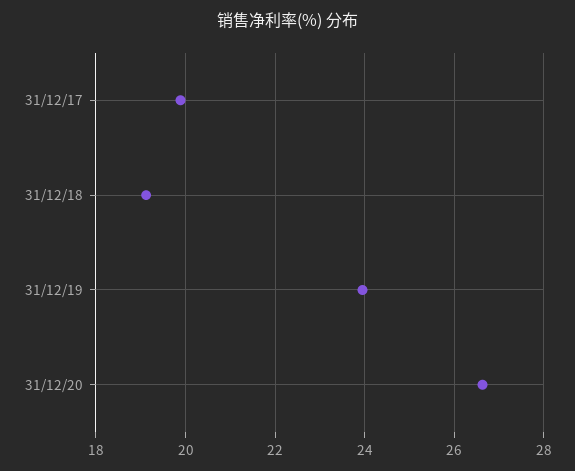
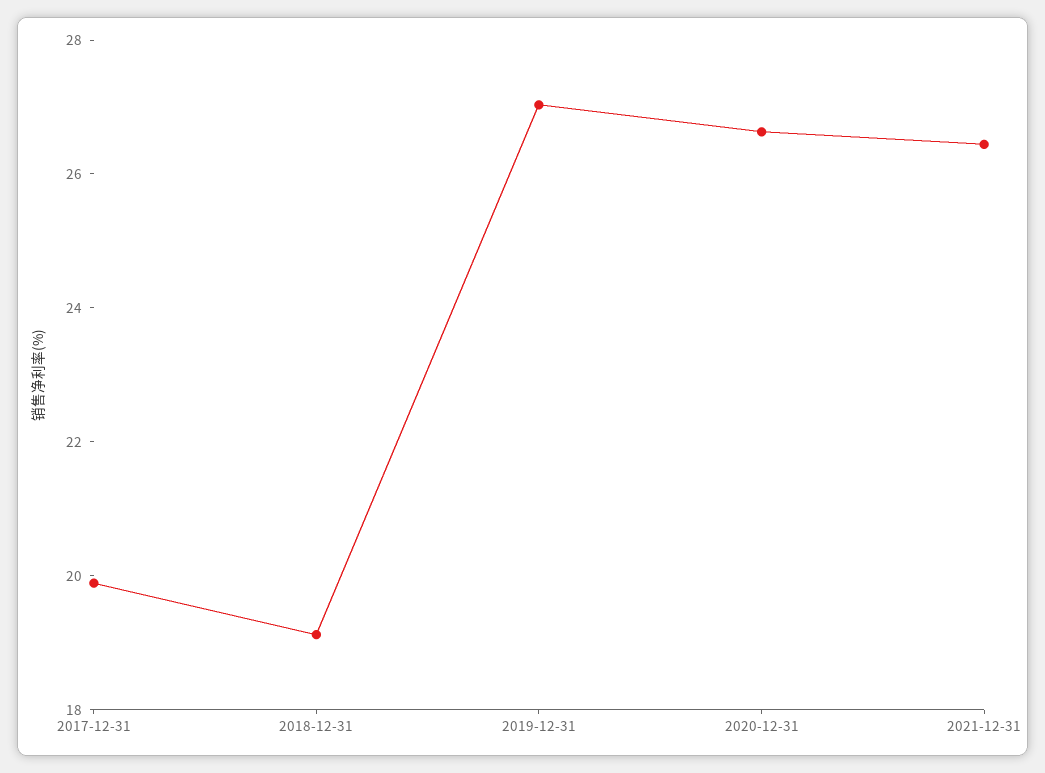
31/12/19: 24 -> 27
2021-12-31: none -> 26.5

